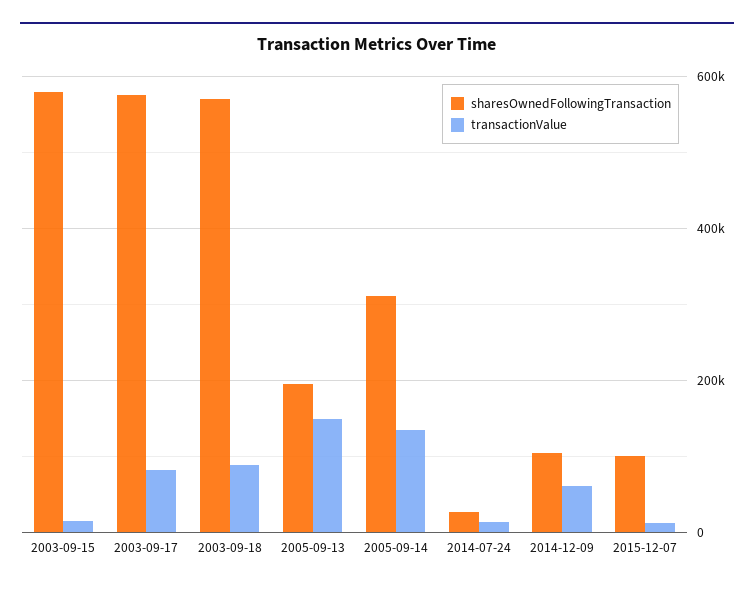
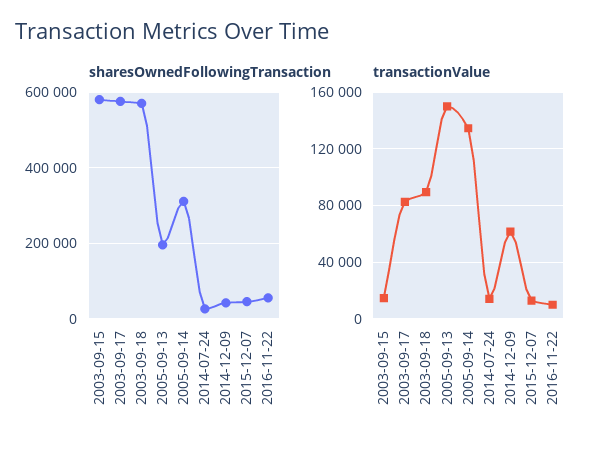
sharesOwnedFollowingTransaction, 2014-12-09: 100000 -> 40000
sharesOwnedFollowingTransaction, 2015-12-07: 100000 -> 40000
sharesOwnedFollowingTransaction, 2016-11-22: none -> 60000
transactionValue, 2016-11-22: none -> 10000

